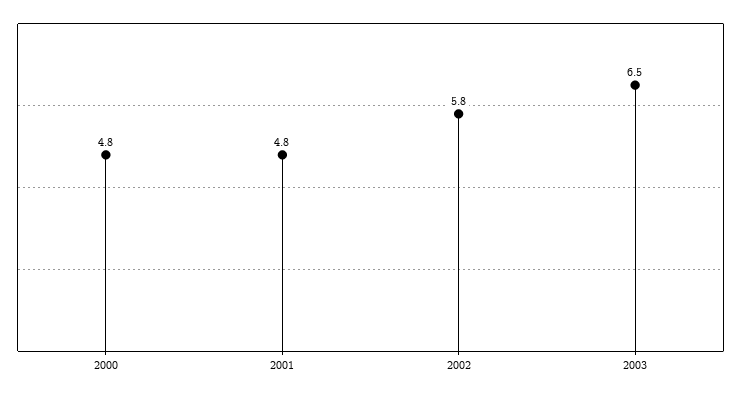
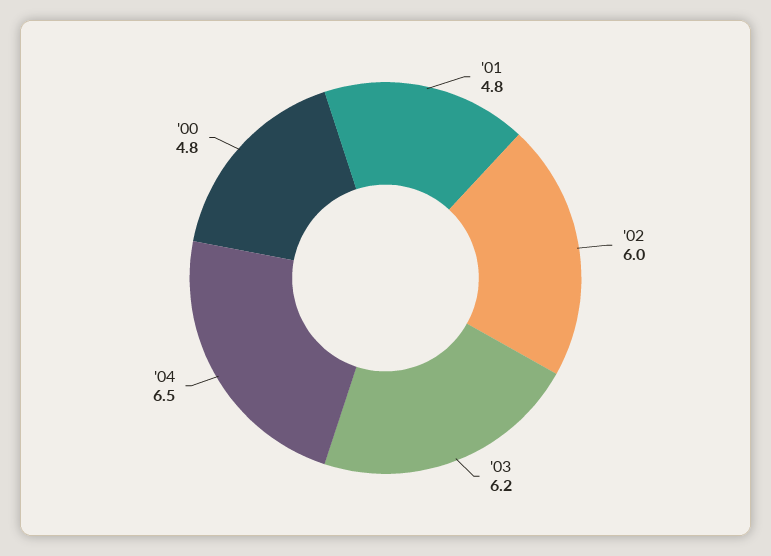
2002: 5.8 -> 6
2003: 6.5 -> 6.2
'04: none -> 6.5

